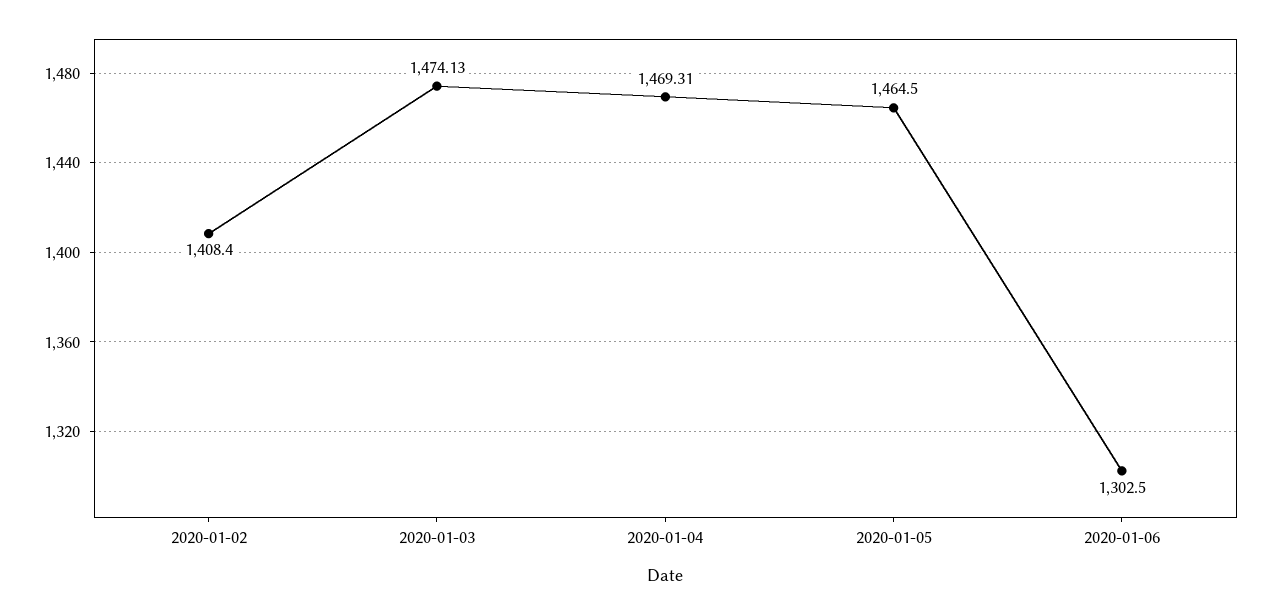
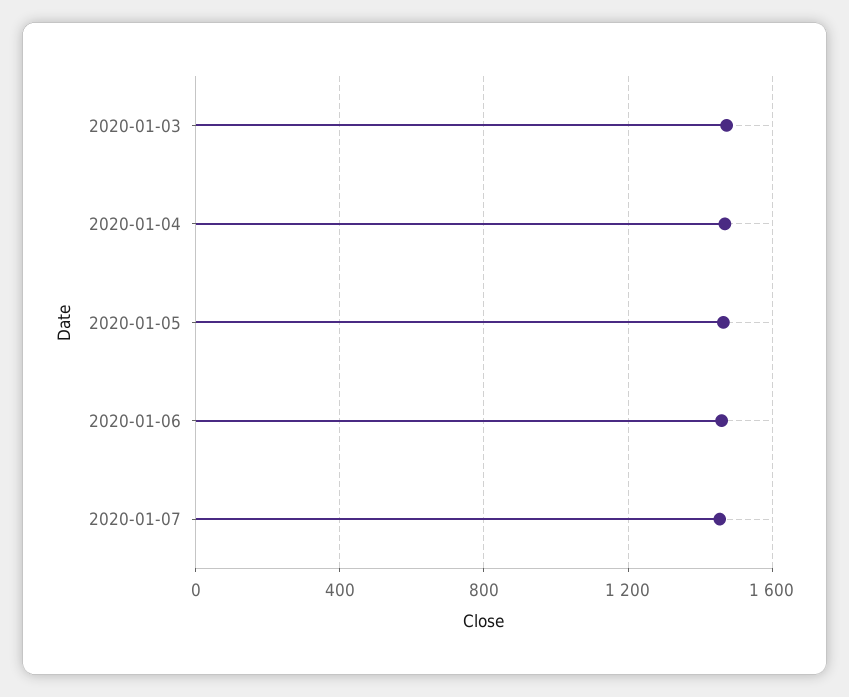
2020-01-02: 1408.4 -> none
2020-01-06: 1302.5 -> 1450
2020-01-07: none -> 1450

